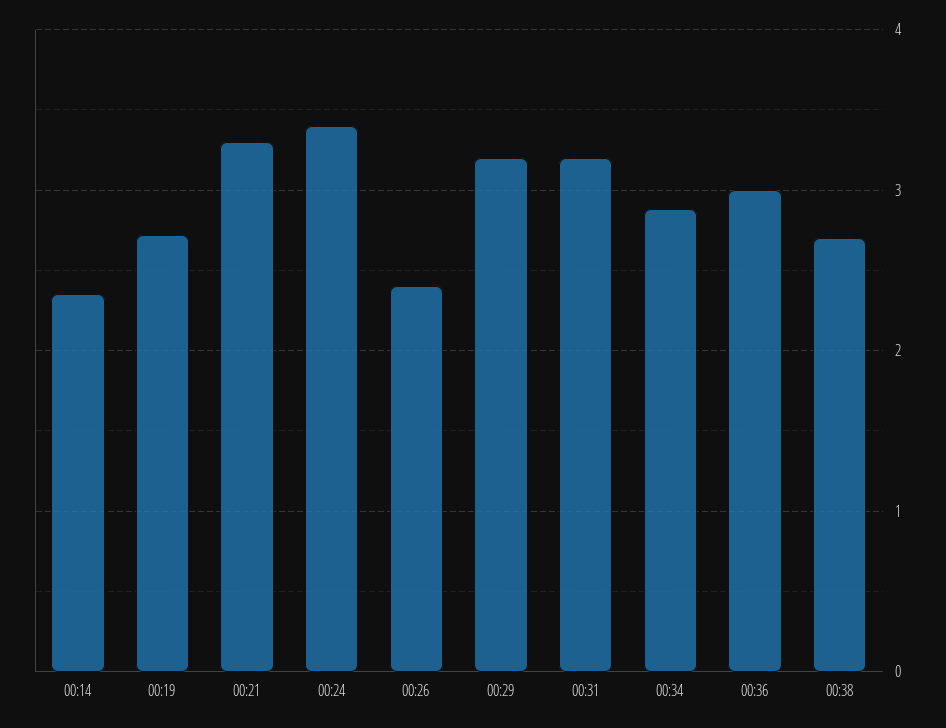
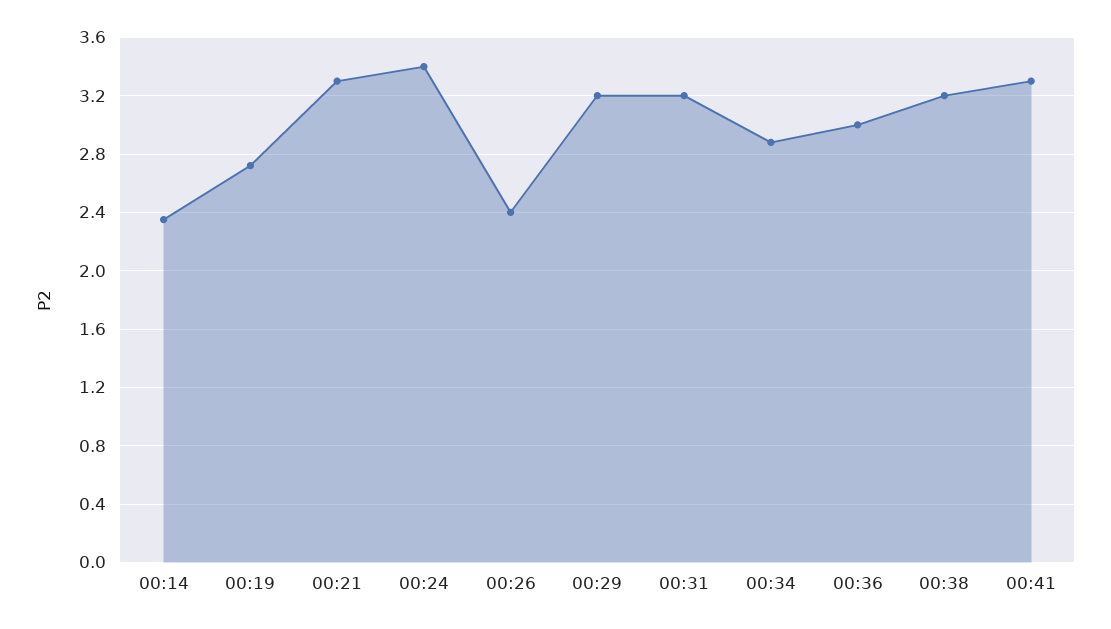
00:38: 2.7 -> 3.2
00:41: none -> 3.3

